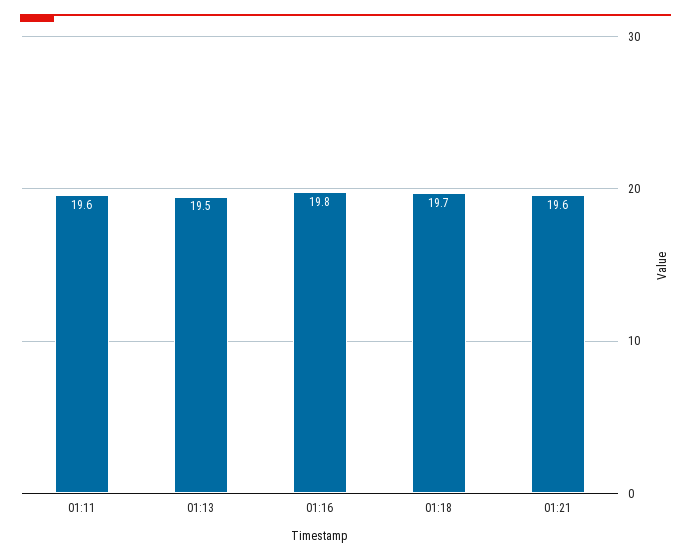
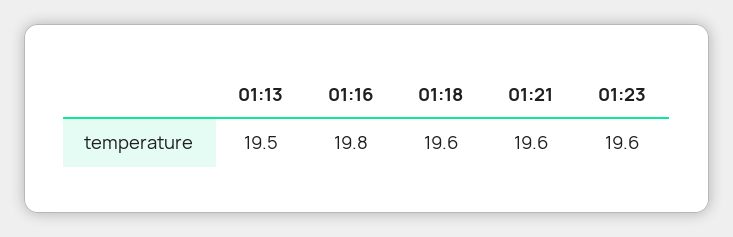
01:11: 19.6 -> none
01:18: 19.7 -> 19.6
01:23: none -> 19.6

